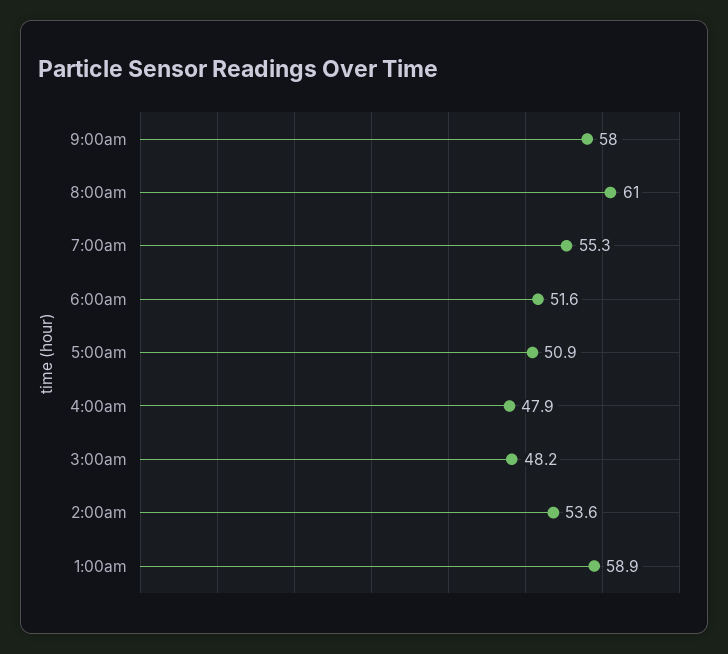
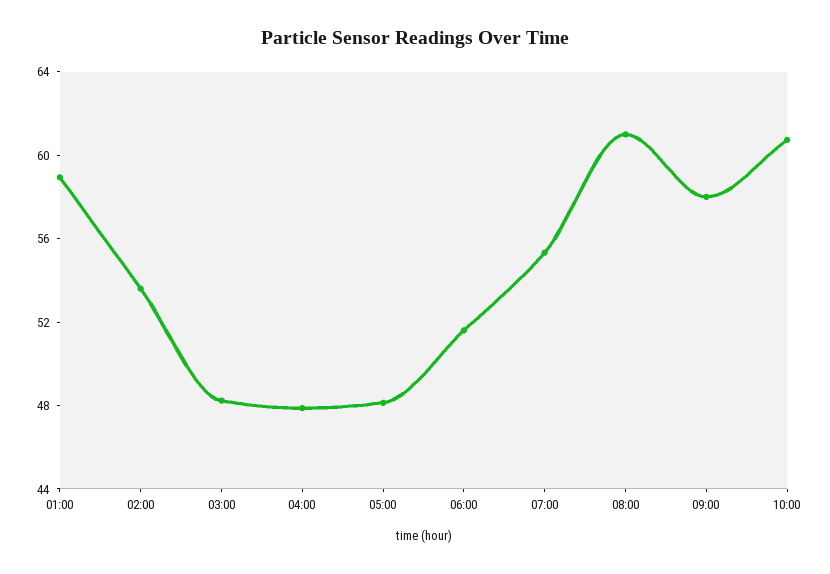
5:00am: 50.9 -> 48
10:00: none -> 61

